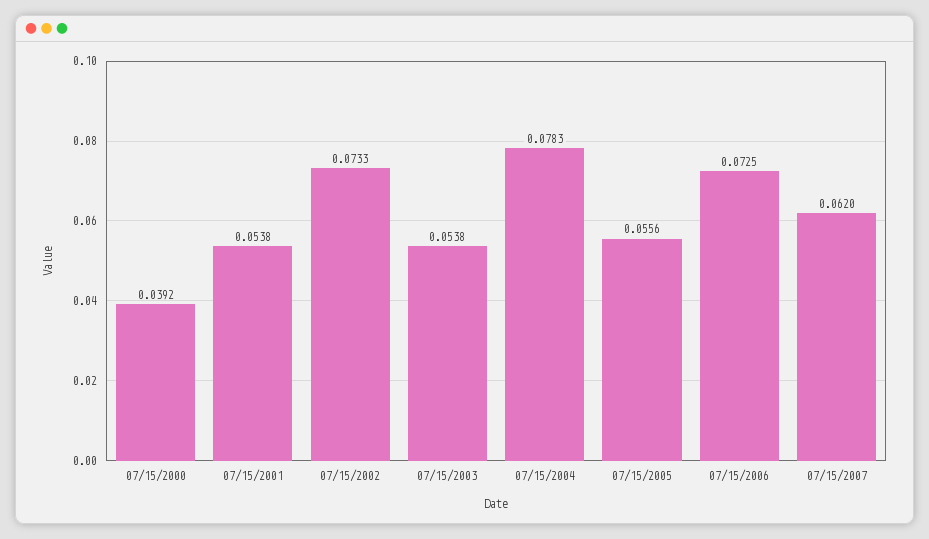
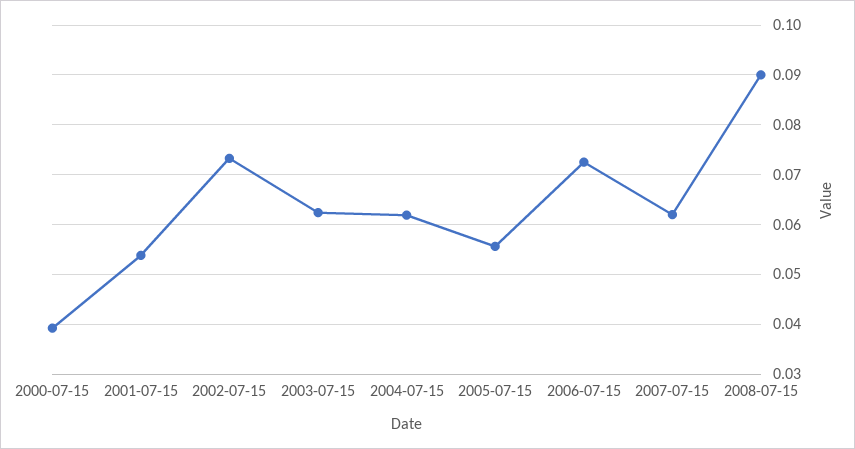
07/15/2003: 0.0538 -> 0.062
07/15/2004: 0.0783 -> 0.062
2008-07-15: none -> 0.09

